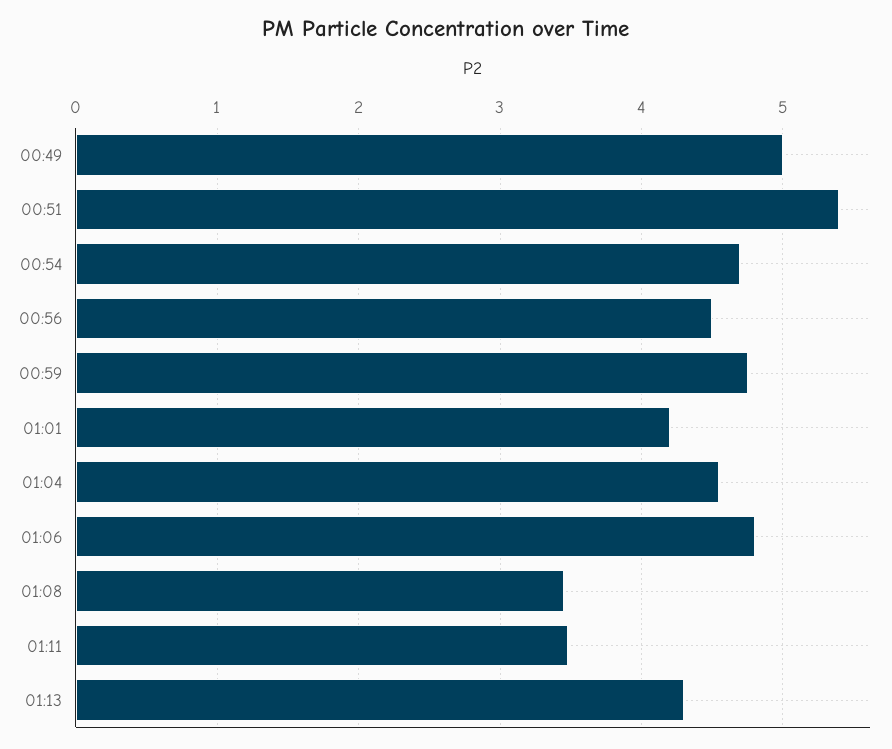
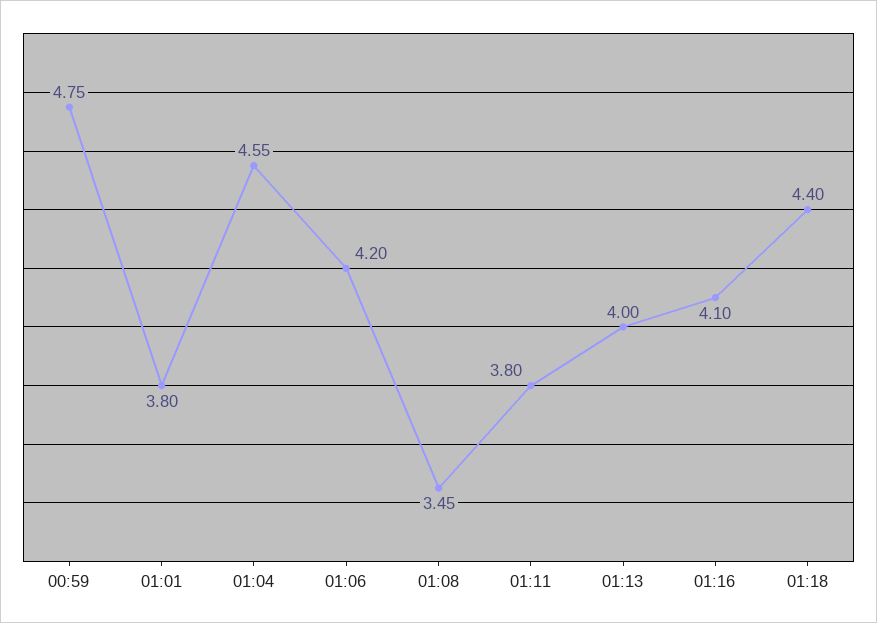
00:49: 5 -> none
00:51: 5.4 -> none
00:54: 4.7 -> none
00:56: 4.5 -> none
01:01: 4.2 -> 3.8
01:06: 4.8 -> 4.2
01:11: 3.5 -> 3.8
01:13: 4.3 -> 4
01:16: none -> 4.1
01:18: none -> 4.4

